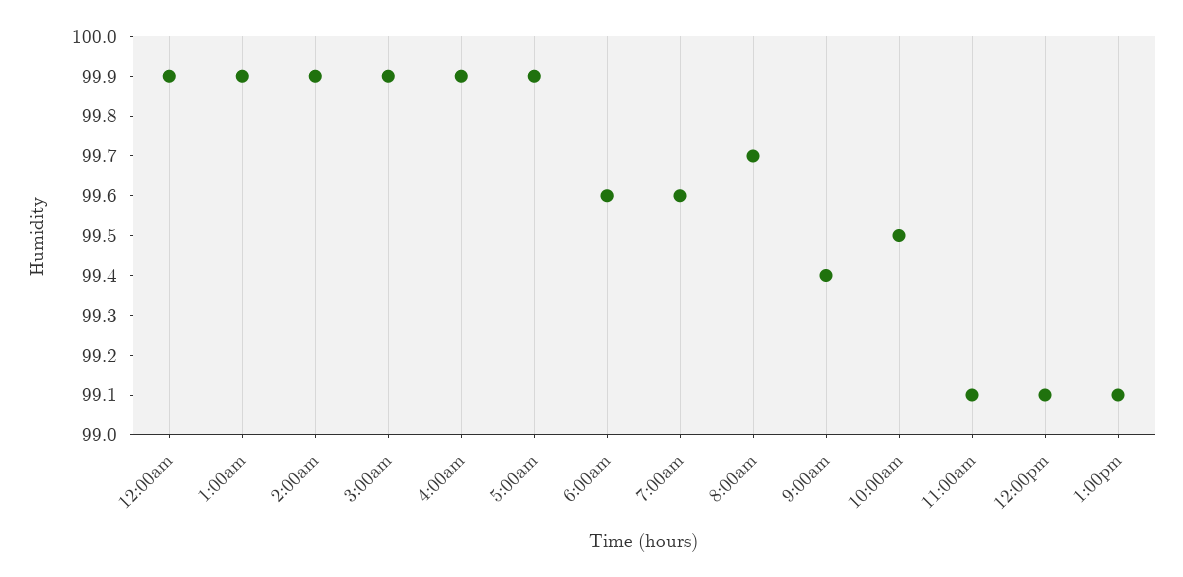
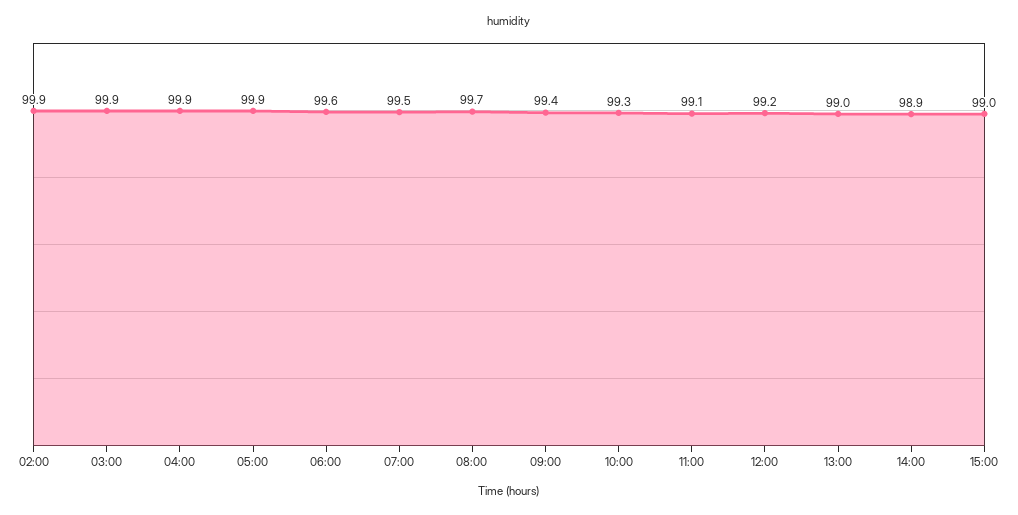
12:00am: 99.9 -> none
1:00am: 99.9 -> none
7:00am: 99.6 -> 99.5
10:00am: 99.5 -> 99.3
12:00pm: 99.1 -> 99.2
1:00pm: 99.1 -> 99
14:00: none -> 98.9
15:00: none -> 99

